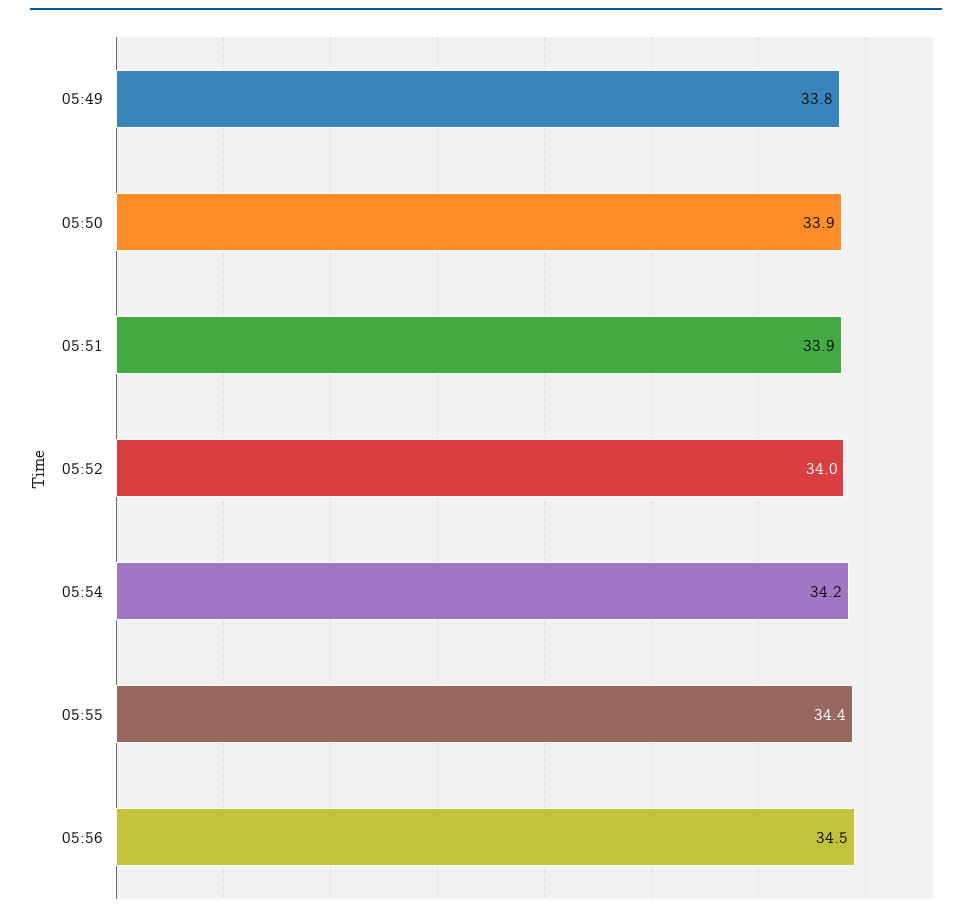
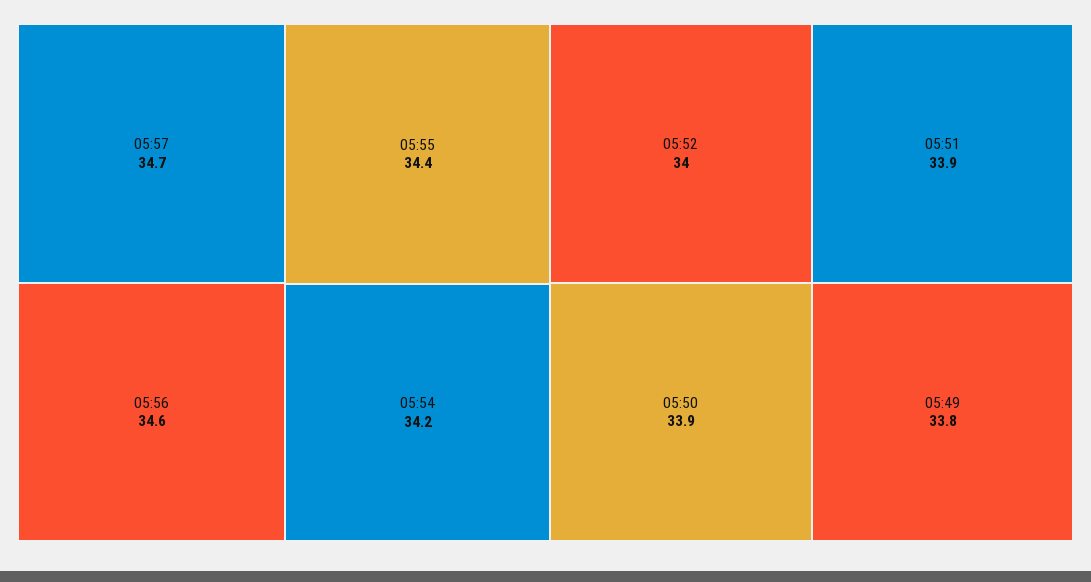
05:56: 34.5 -> 34.6
05:57: none -> 34.7

